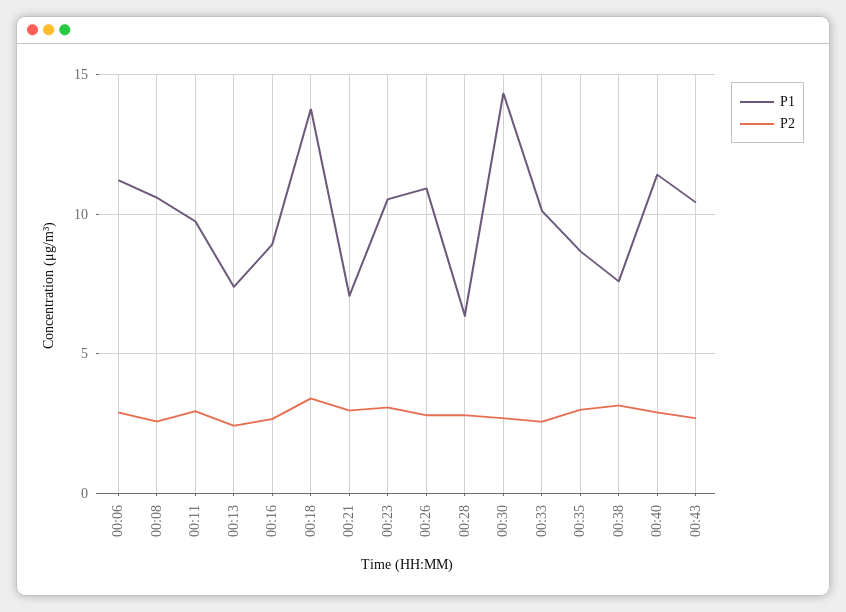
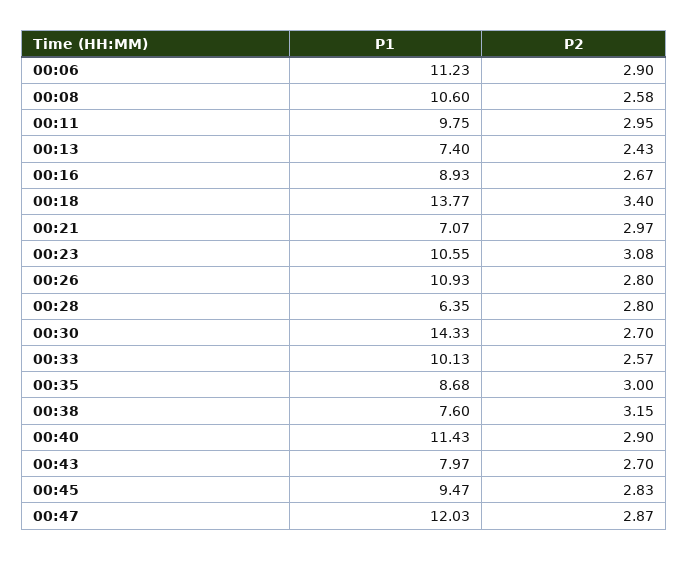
P1, 00:43: 10.5 -> 7.97
P1, 00:45: none -> 9.47
P2, 00:45: none -> 2.83
P1, 00:47: none -> 12.03
P2, 00:47: none -> 2.87

